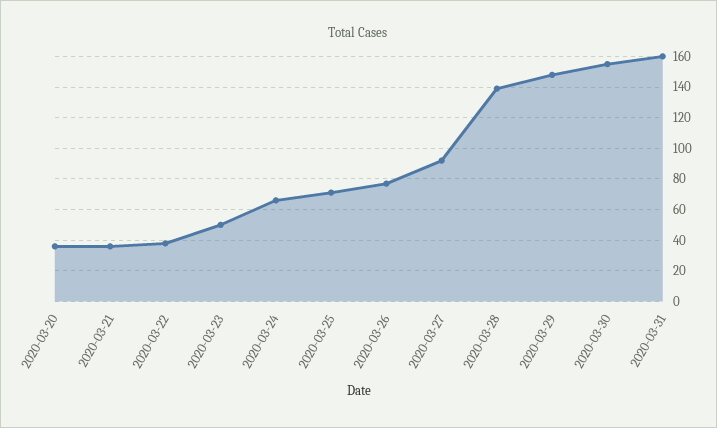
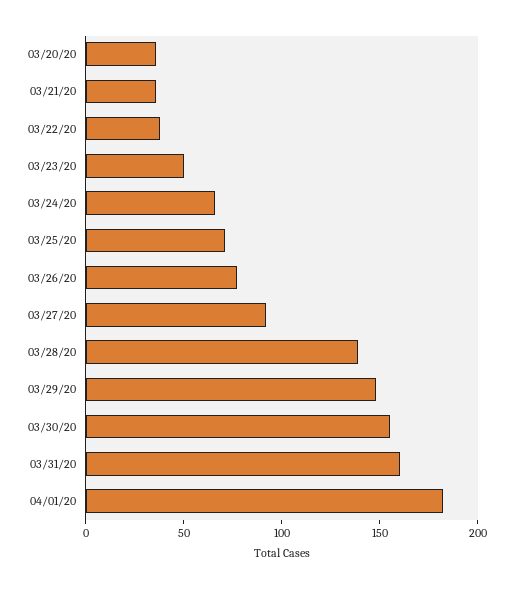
04/01/20: none -> 180

